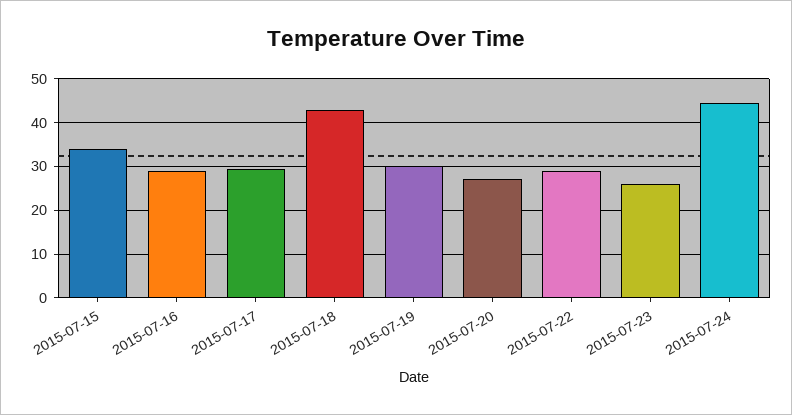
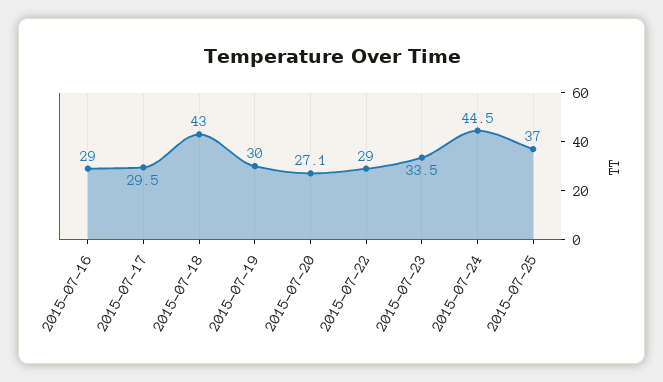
2015-07-15: 34 -> none
2015-07-23: 26 -> 33.5
2015-07-25: none -> 37

